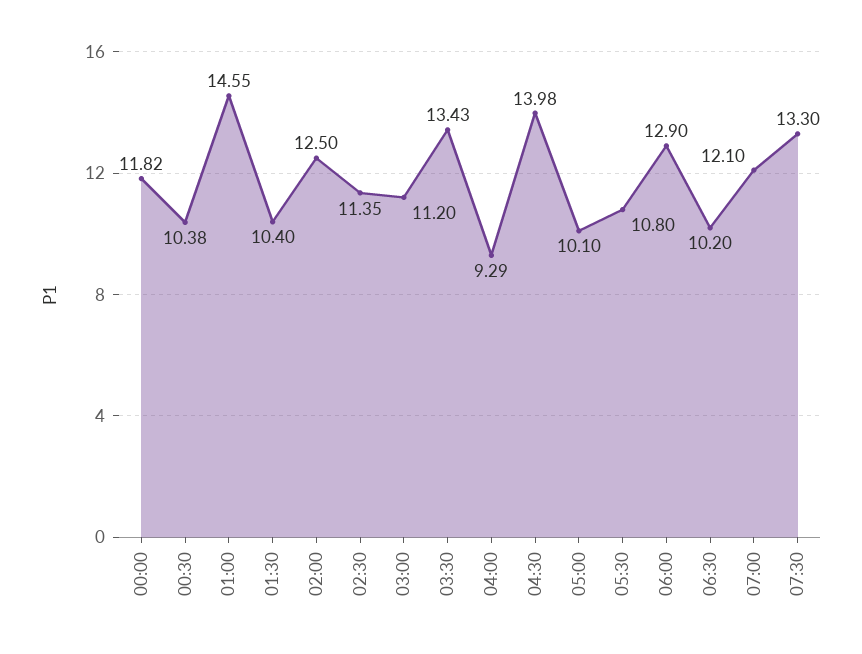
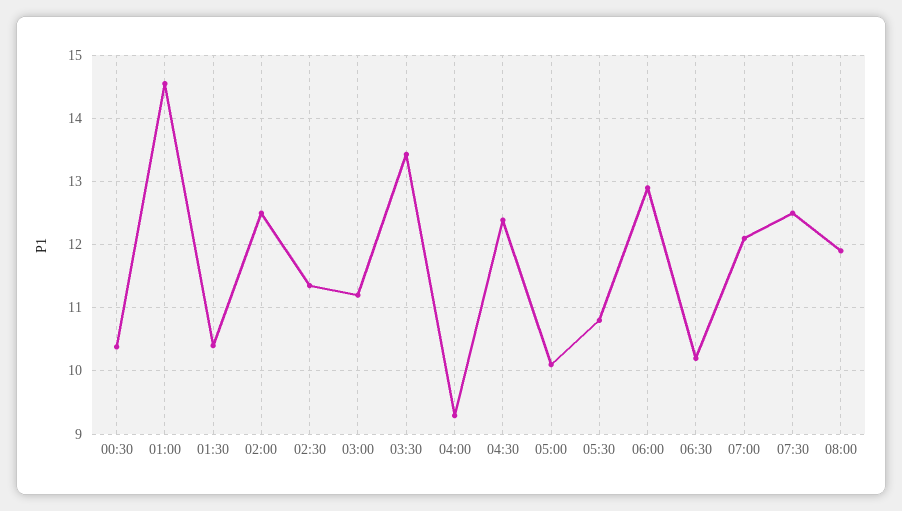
00:00: 11.82 -> none
04:30: 13.98 -> 12.4
07:30: 13.3 -> 12.5
08:00: none -> 11.9

